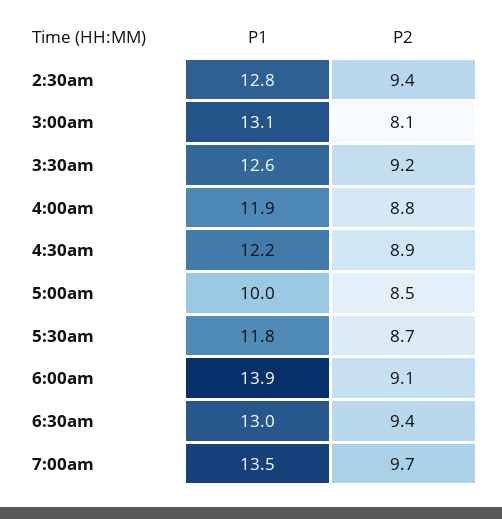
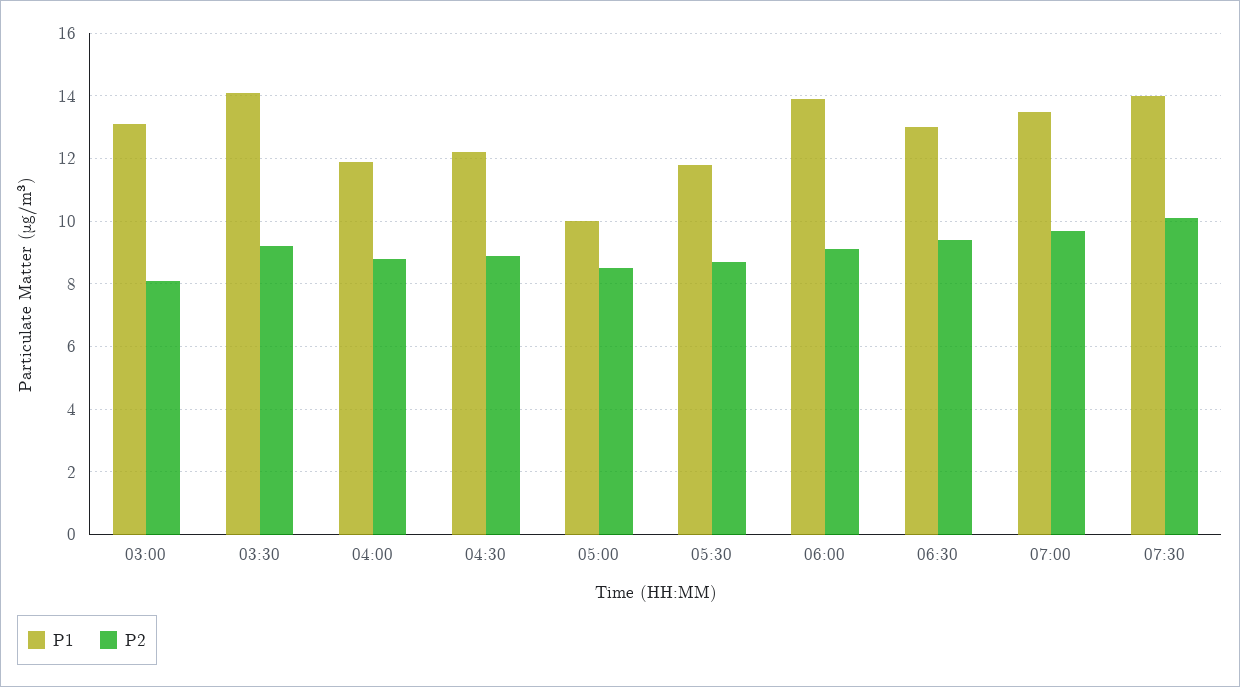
P1, 2:30am: 12.8 -> none
P2, 2:30am: 9.4 -> none
P1, 3:30am: 12.6 -> 14
P1, 07:30: none -> 14
P2, 07:30: none -> 10

